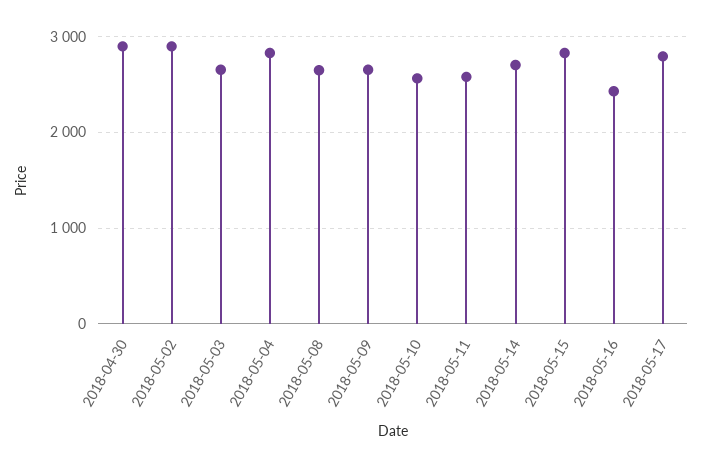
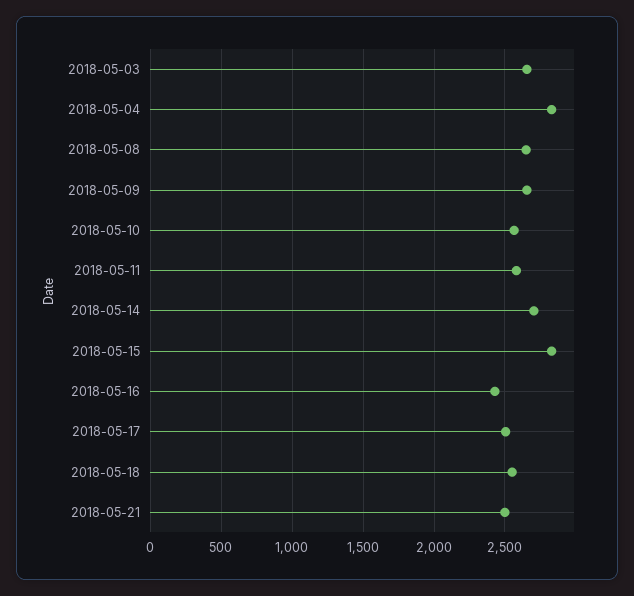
2018-04-30: 2900 -> none
2018-05-02: 2900 -> none
2018-05-17: 2800 -> 2500
2018-05-18: none -> 2550
2018-05-21: none -> 2500

